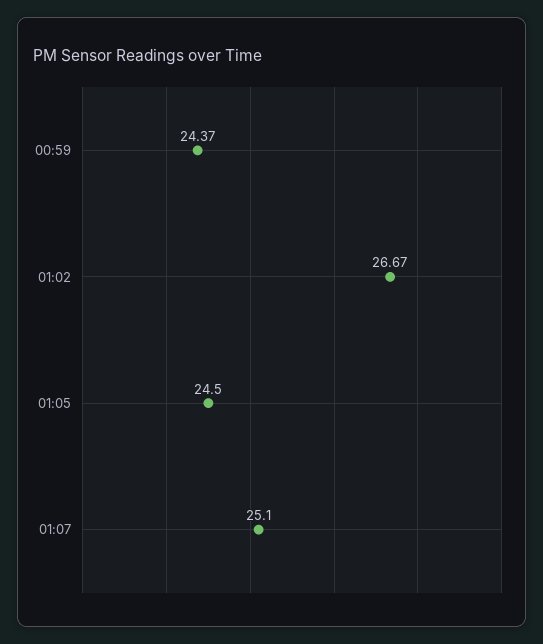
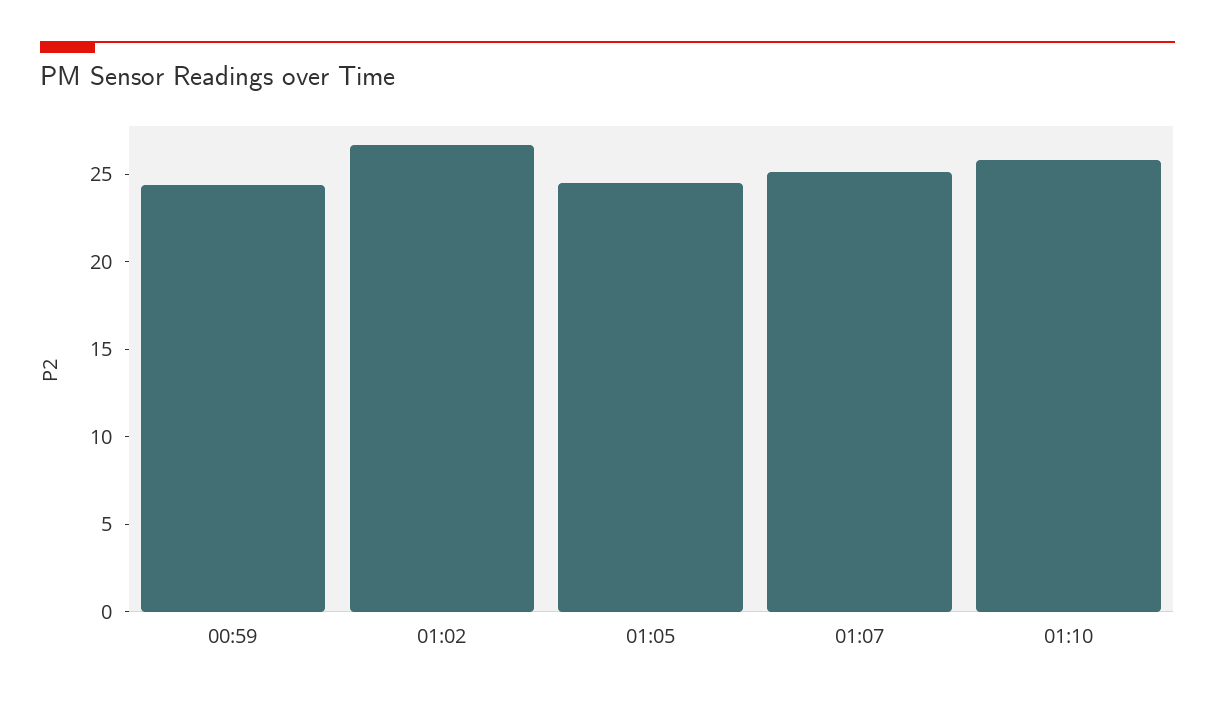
01:10: none -> 26

